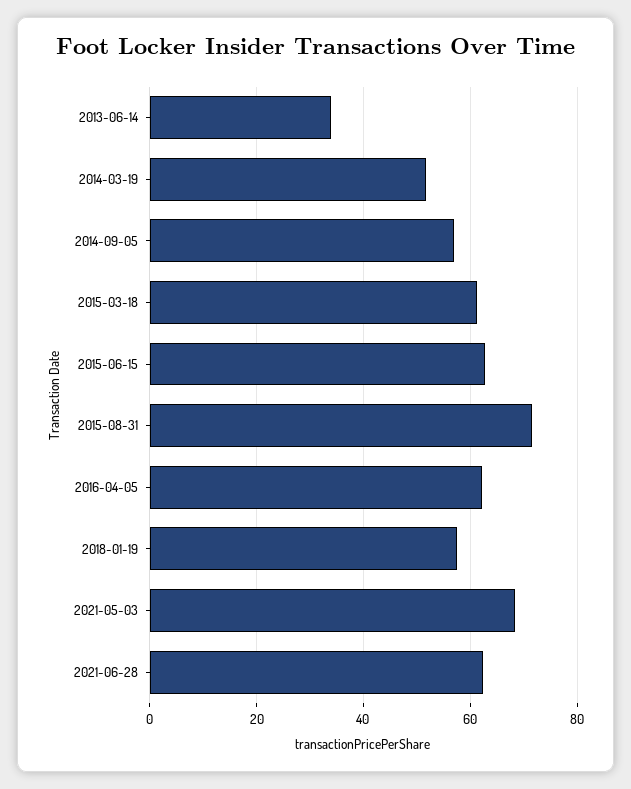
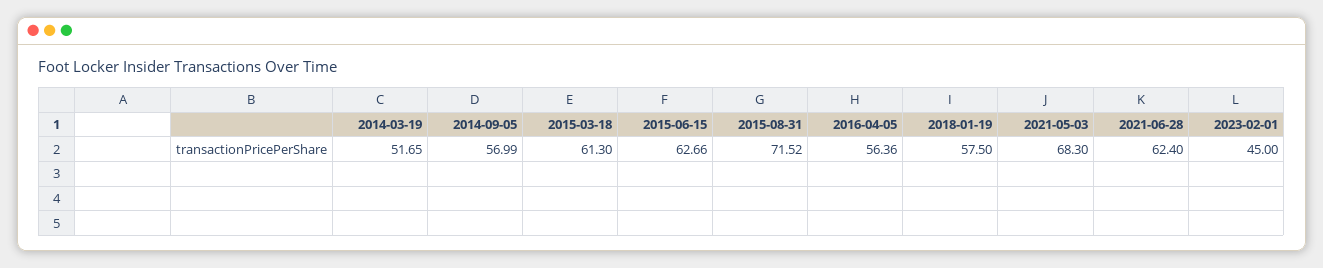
2013-06-14: 34 -> none
2016-04-05: 62 -> 56.36
2023-02-01: none -> 45

